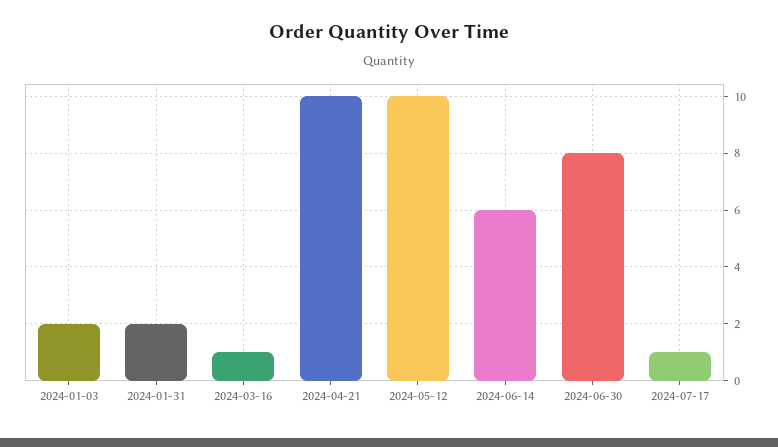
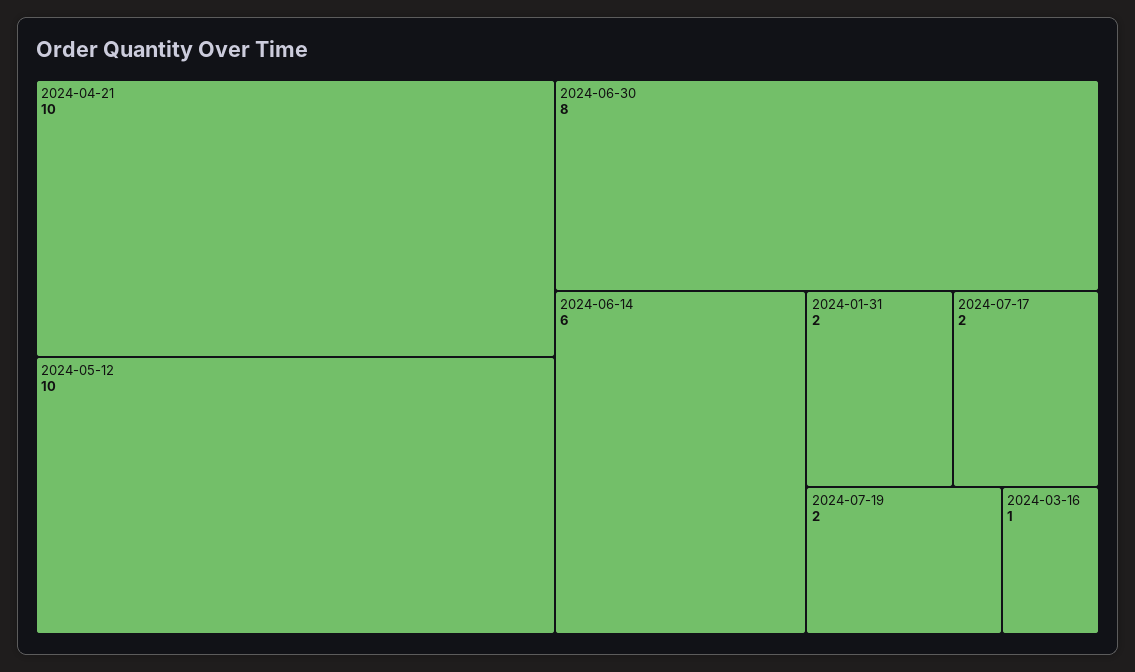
2024-01-03: 2 -> none
2024-07-17: 1 -> 2
2024-07-19: none -> 2

